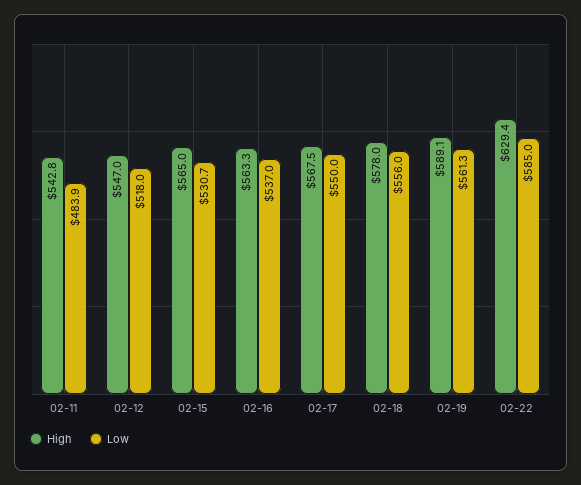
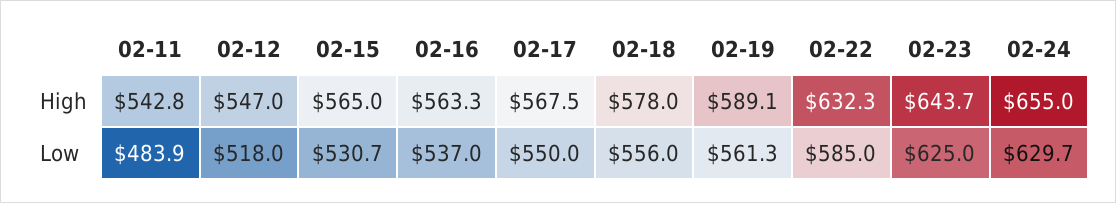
High, 02-22: 629.4 -> 632.3
High, 02-23: none -> 643.7
High, 02-24: none -> 655
Low, 02-23: none -> 625
Low, 02-24: none -> 629.7

